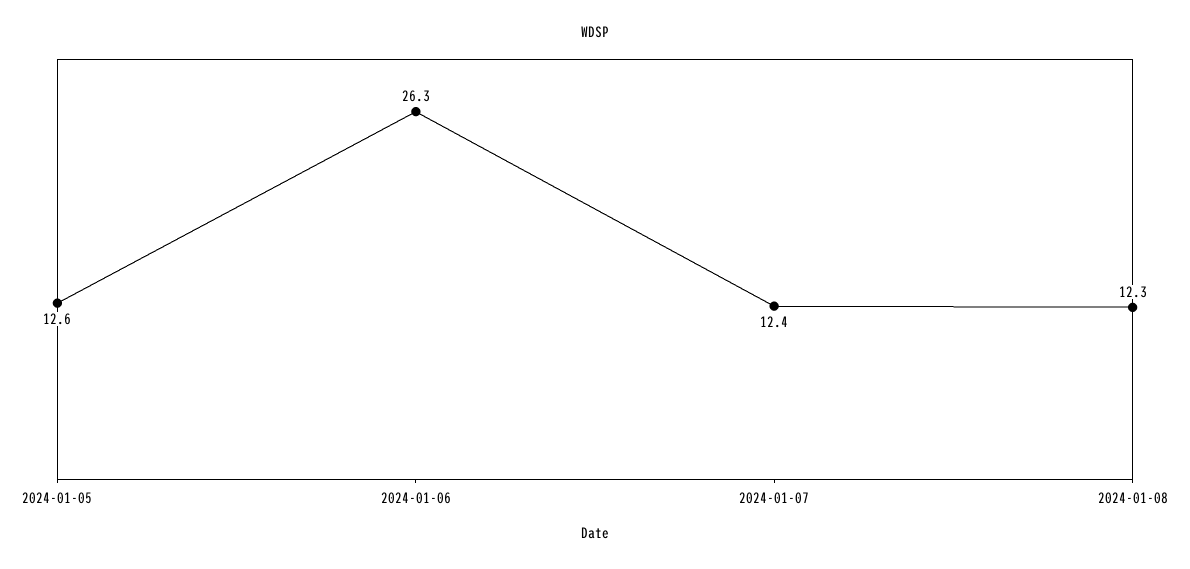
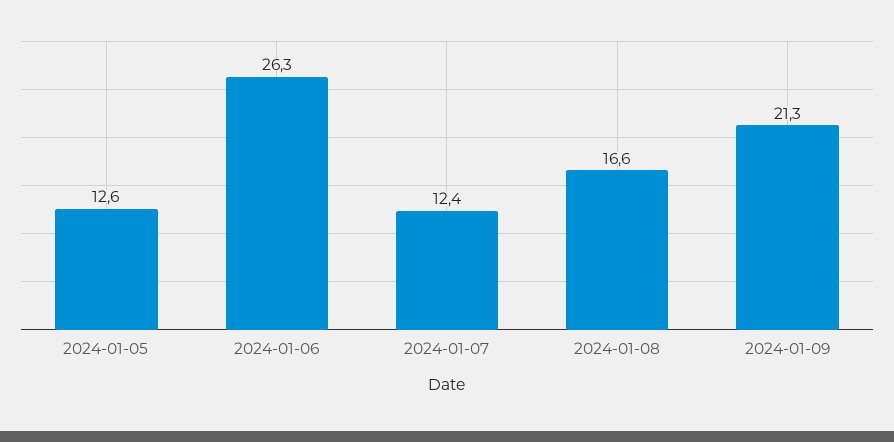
2024-01-08: 12.3 -> 16.6
2024-01-09: none -> 21.3

